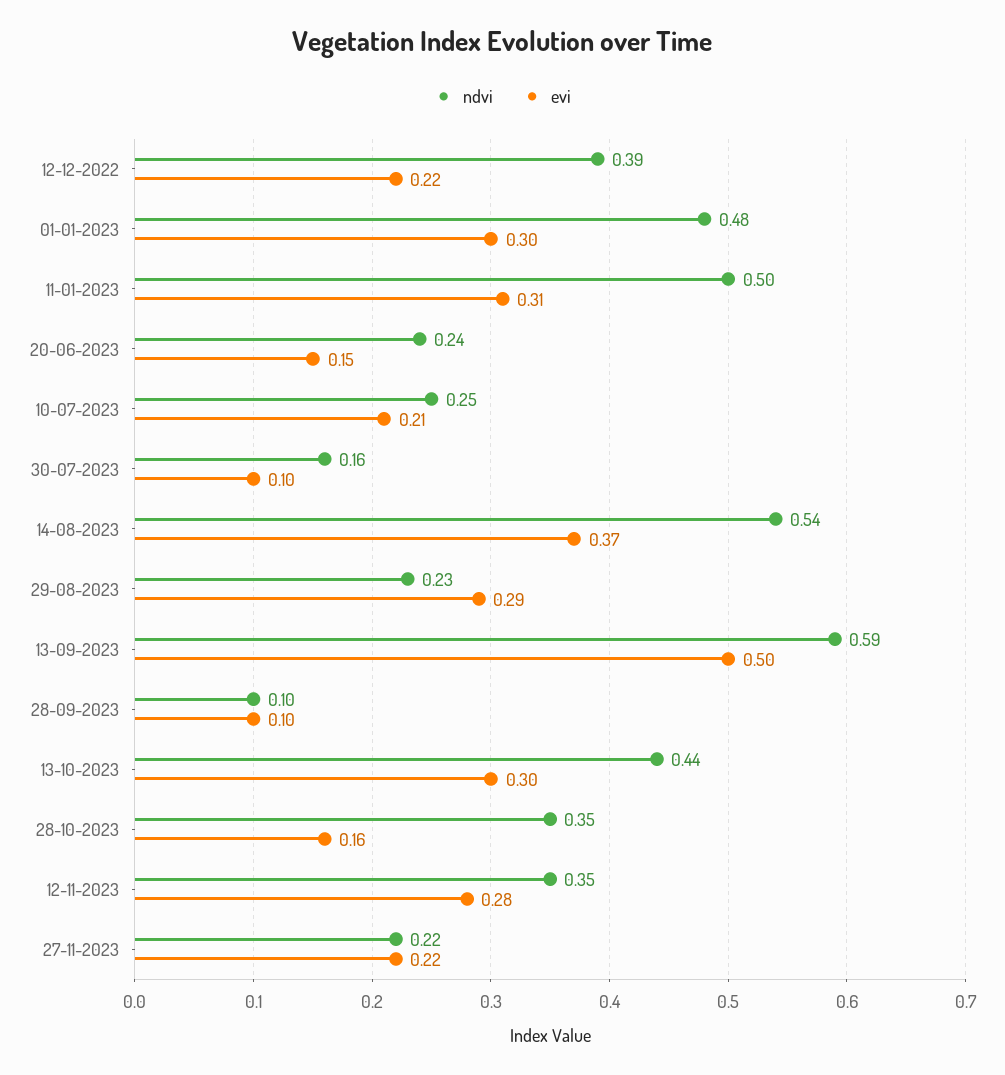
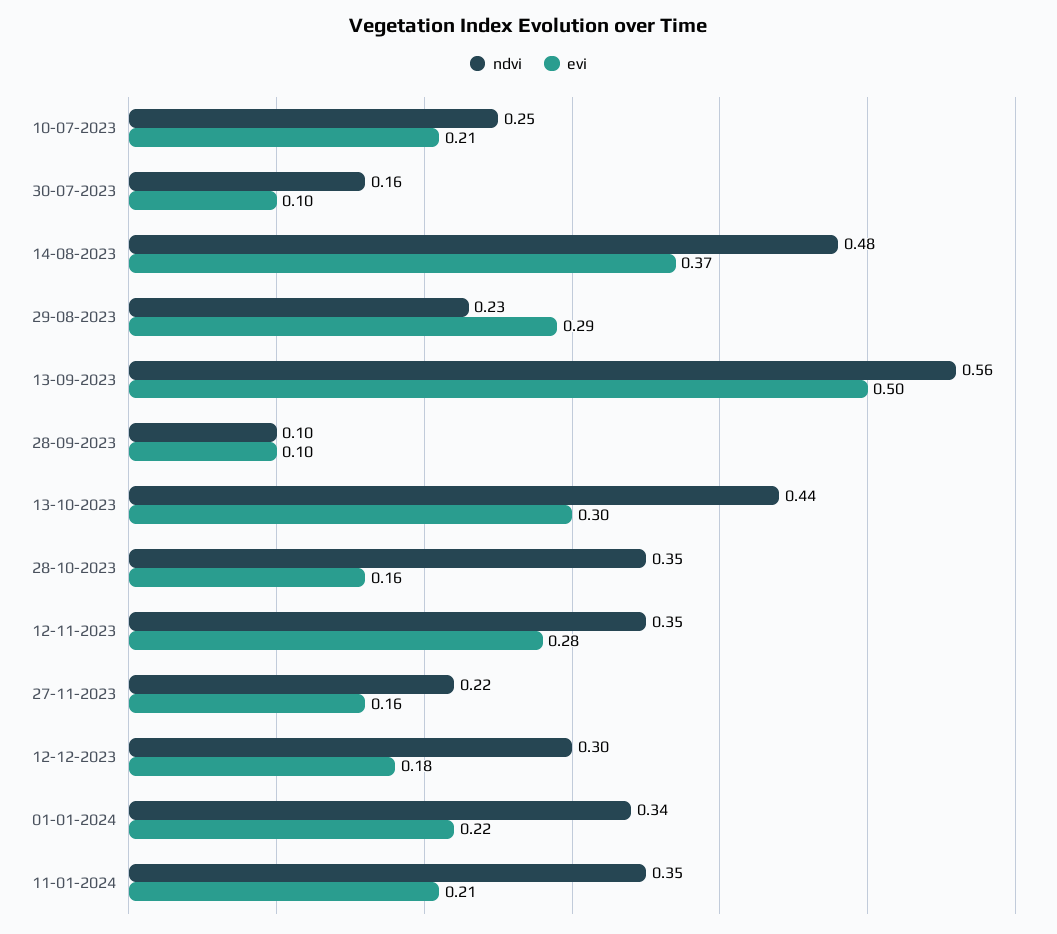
ndvi, 12-12-2022: 0.39 -> none
evi, 12-12-2022: 0.22 -> none
ndvi, 01-01-2023: 0.48 -> none
evi, 01-01-2023: 0.3 -> none
ndvi, 11-01-2023: 0.5 -> none
evi, 11-01-2023: 0.31 -> none
ndvi, 20-06-2023: 0.24 -> none
evi, 20-06-2023: 0.15 -> none
ndvi, 14-08-2023: 0.54 -> 0.48
ndvi, 13-09-2023: 0.59 -> 0.56
evi, 27-11-2023: 0.22 -> 0.16
ndvi, 12-12-2023: none -> 0.3
evi, 12-12-2023: none -> 0.18
ndvi, 01-01-2024: none -> 0.34
evi, 01-01-2024: none -> 0.22
ndvi, 11-01-2024: none -> 0.35
evi, 11-01-2024: none -> 0.21

